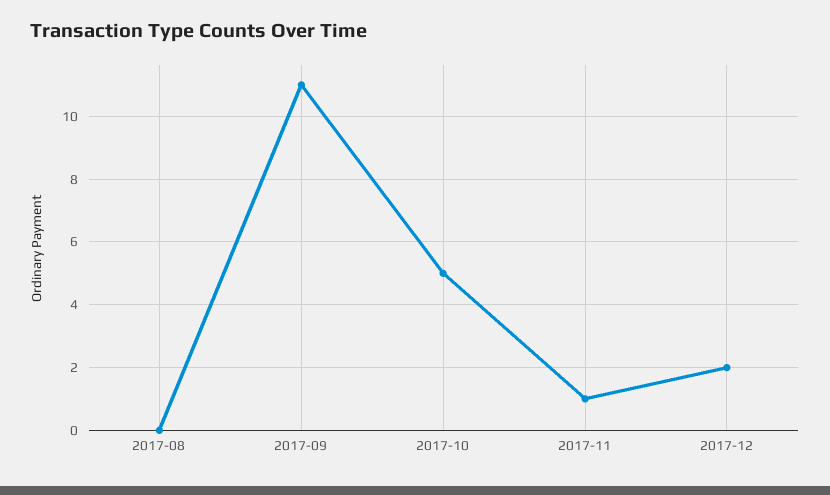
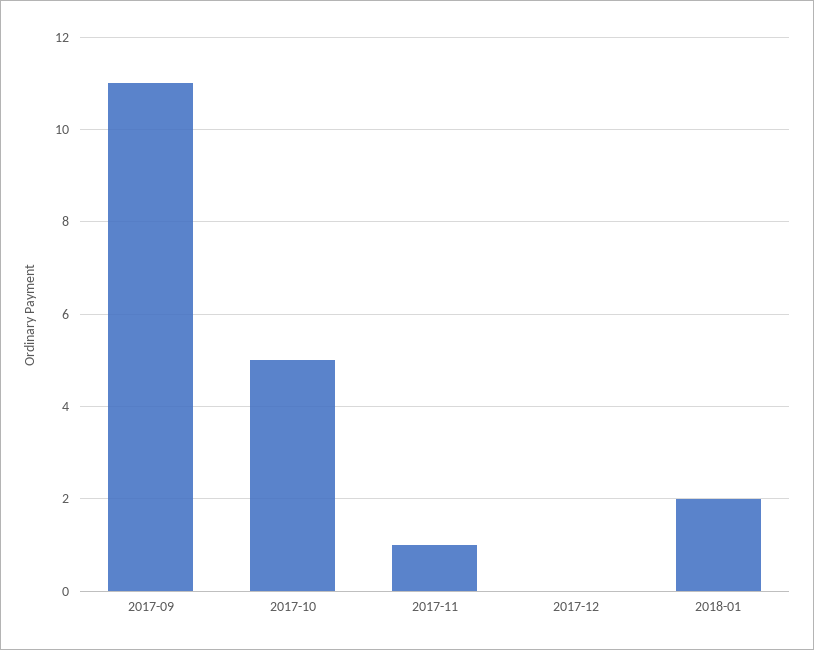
2017-08: 0 -> none
2017-12: 2 -> 0
2018-01: none -> 2

